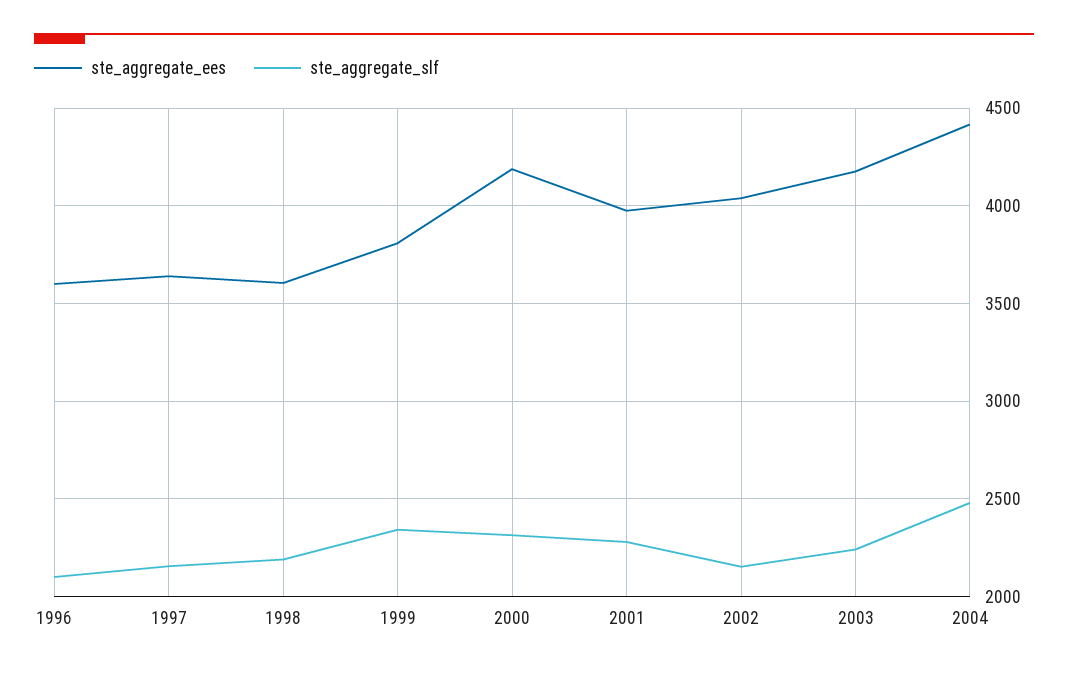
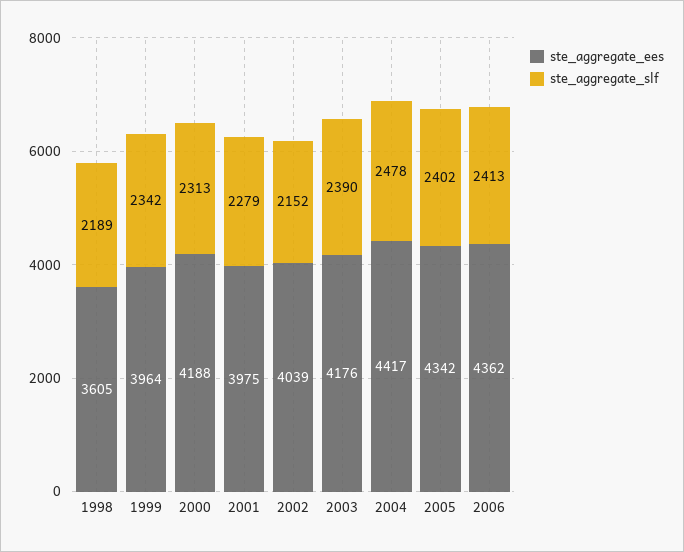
ste_aggregate_ees, 1996: 3600 -> none
ste_aggregate_slf, 1996: 2100 -> none
ste_aggregate_ees, 1997: 3650 -> none
ste_aggregate_slf, 1997: 2150 -> none
ste_aggregate_ees, 1999: 3800 -> 3964
ste_aggregate_slf, 2003: 2250 -> 2390
ste_aggregate_ees, 2005: none -> 4342
ste_aggregate_slf, 2005: none -> 2402
ste_aggregate_ees, 2006: none -> 4362
ste_aggregate_slf, 2006: none -> 2413

